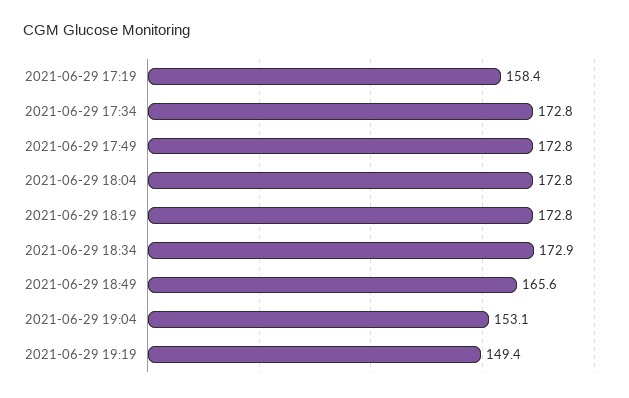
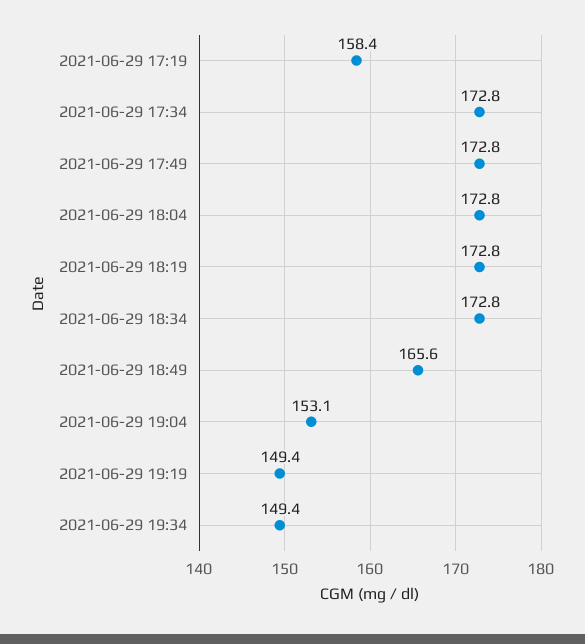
2021-06-29 18:34: 172.9 -> 172.8
2021-06-29 19:34: none -> 149.4

